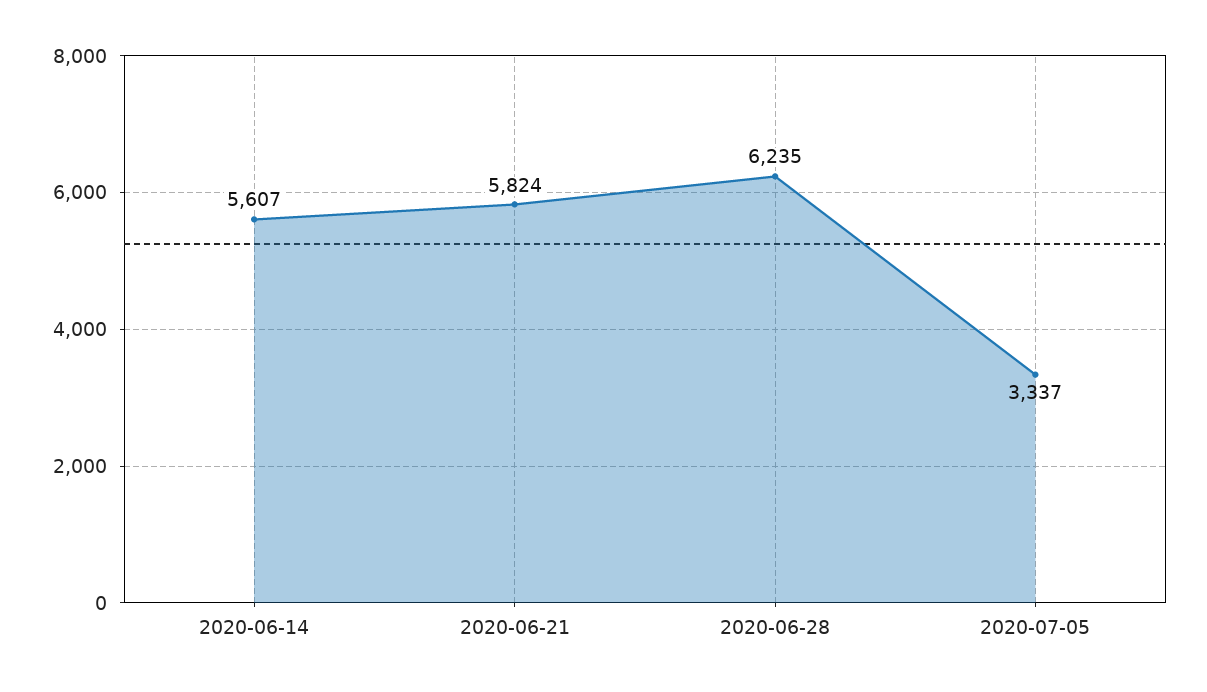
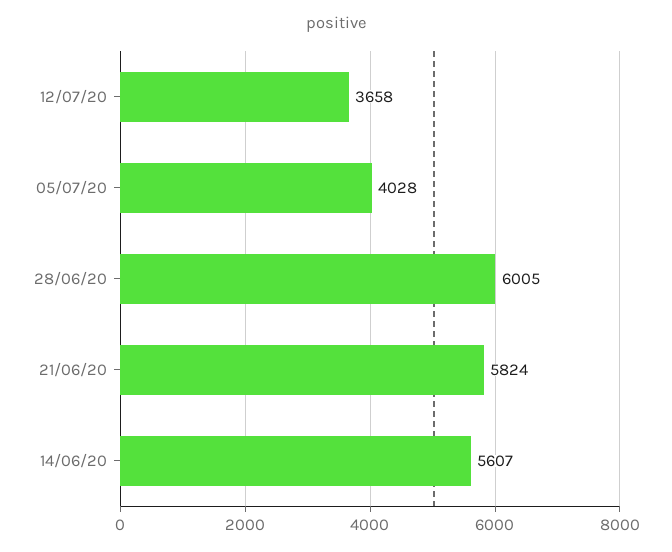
2020-06-28: 6235 -> 6005
2020-07-05: 3337 -> 4028
12/07/20: none -> 3658

